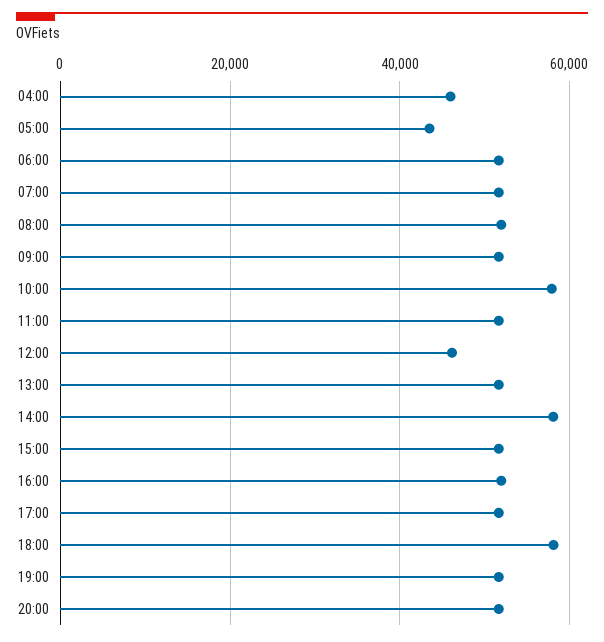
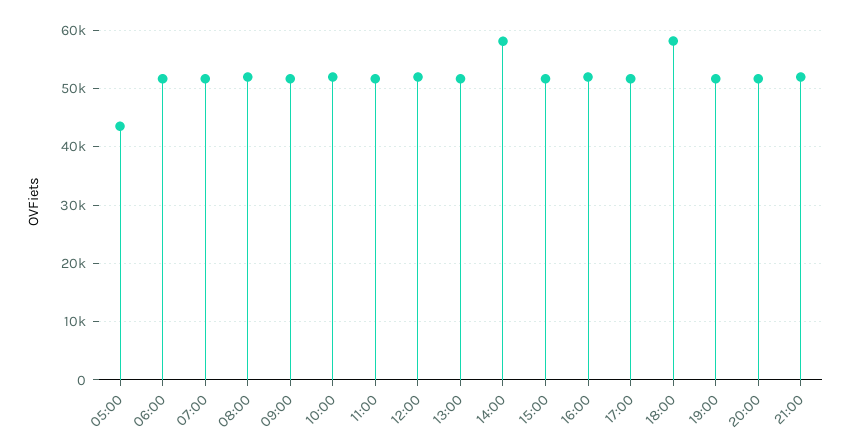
04:00: 46000 -> none
10:00: 58000 -> 52000
12:00: 46000 -> 52000
21:00: none -> 52000

